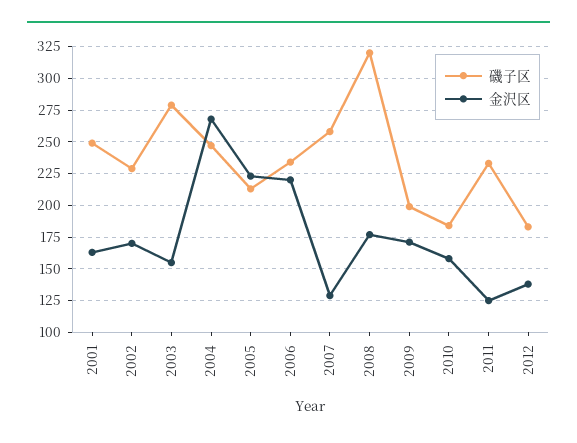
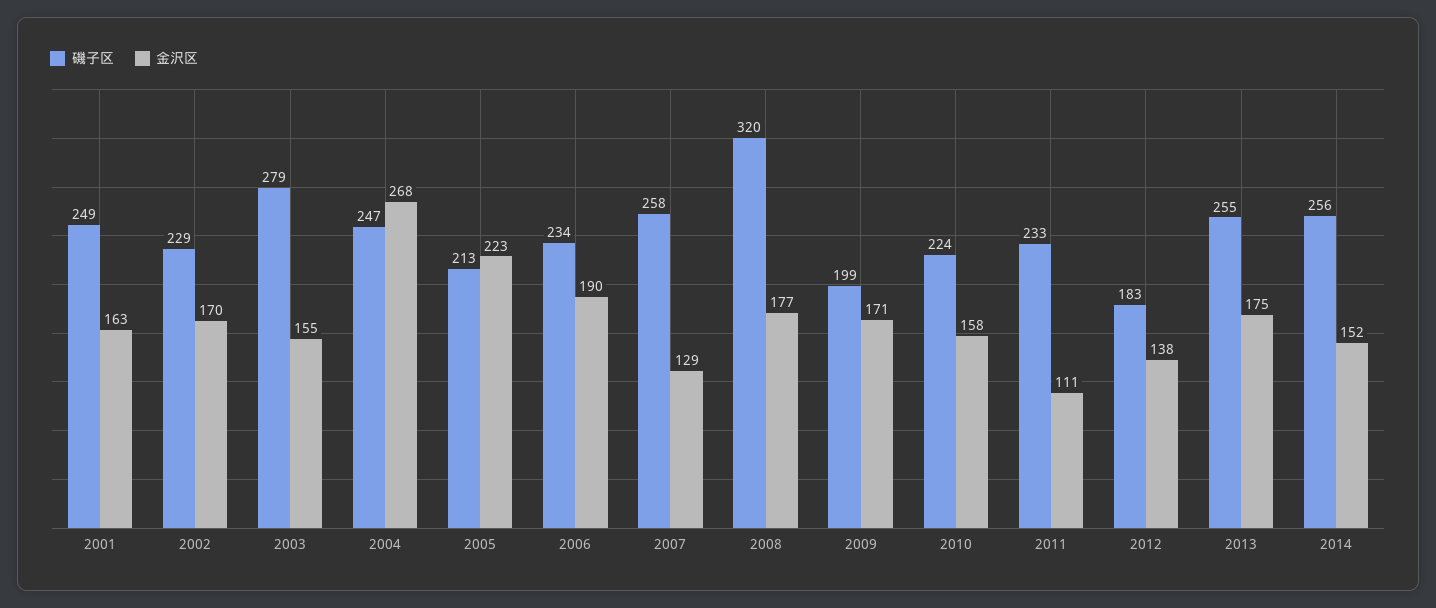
金沢区, 2006: 220 -> 190
磯子区, 2010: 185 -> 224
金沢区, 2011: 125 -> 111
磯子区, 2013: none -> 255
金沢区, 2013: none -> 175
磯子区, 2014: none -> 256
金沢区, 2014: none -> 152

